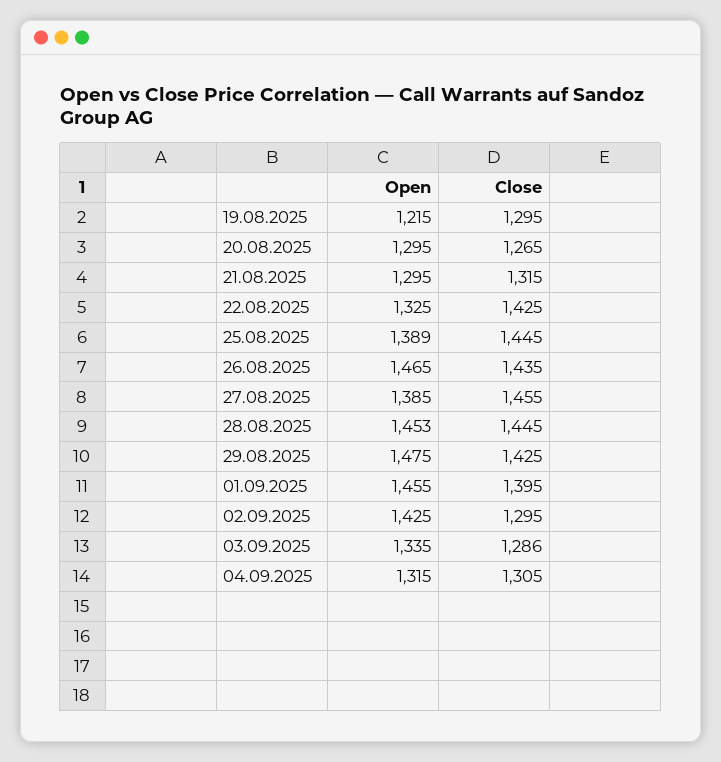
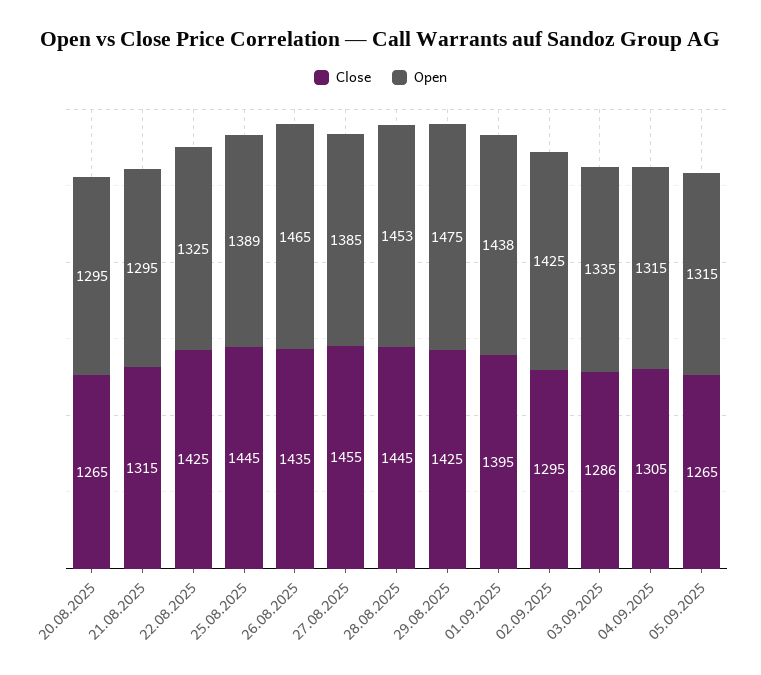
Open, 19.08.2025: 1215 -> none
Close, 19.08.2025: 1295 -> none
Open, 01.09.2025: 1455 -> 1438
Close, 05.09.2025: none -> 1265
Open, 05.09.2025: none -> 1315

